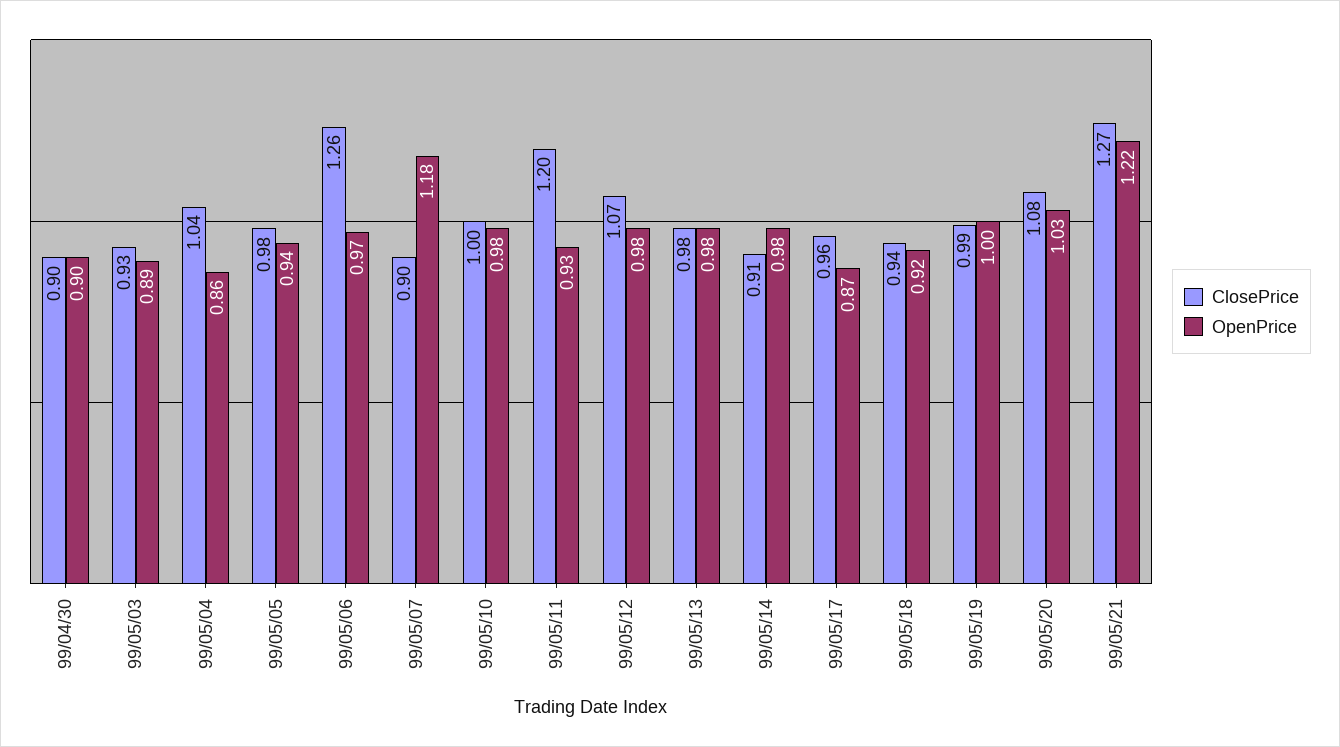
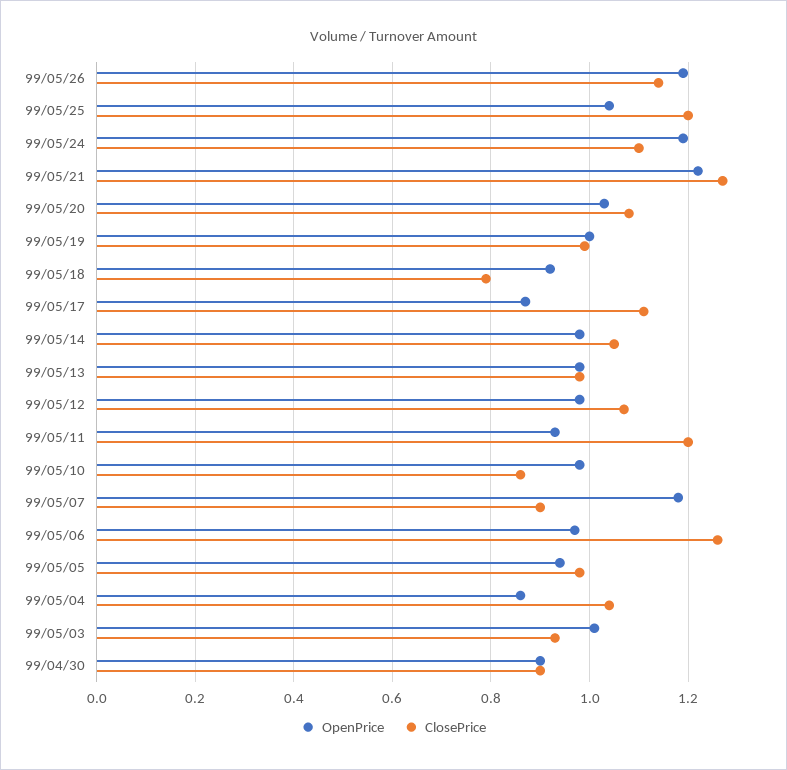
OpenPrice, 99/05/03: 0.89 -> 1
ClosePrice, 99/05/10: 1 -> 0.85
ClosePrice, 99/05/14: 0.91 -> 1.05
ClosePrice, 99/05/17: 0.96 -> 1.1
ClosePrice, 99/05/18: 0.94 -> 0.8
OpenPrice, 99/05/26: none -> 1.2
ClosePrice, 99/05/26: none -> 1.15
OpenPrice, 99/05/25: none -> 1.05
ClosePrice, 99/05/25: none -> 1.2
OpenPrice, 99/05/24: none -> 1.2
ClosePrice, 99/05/24: none -> 1.1

